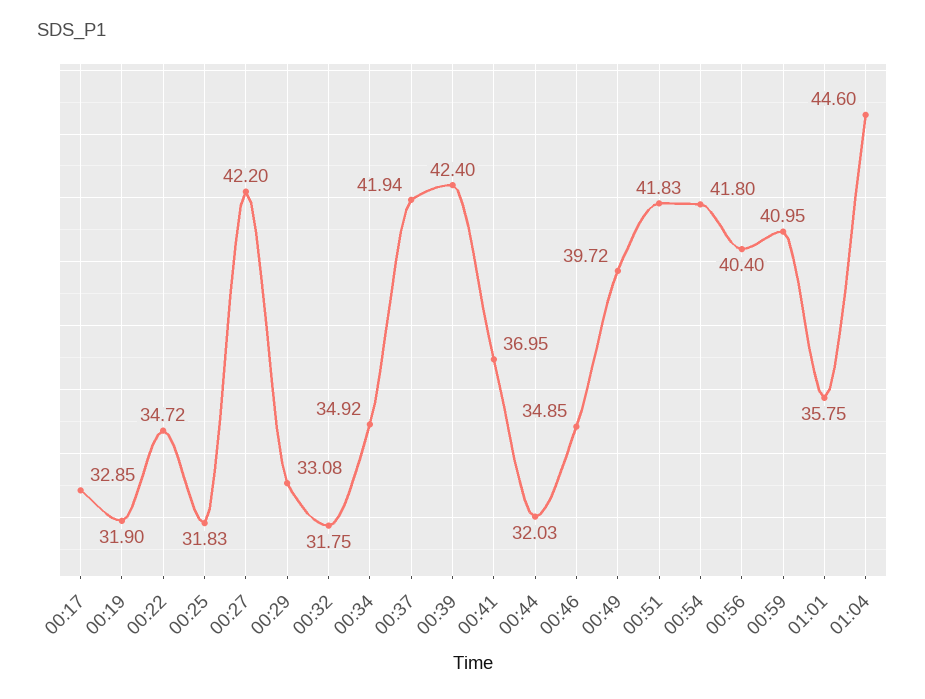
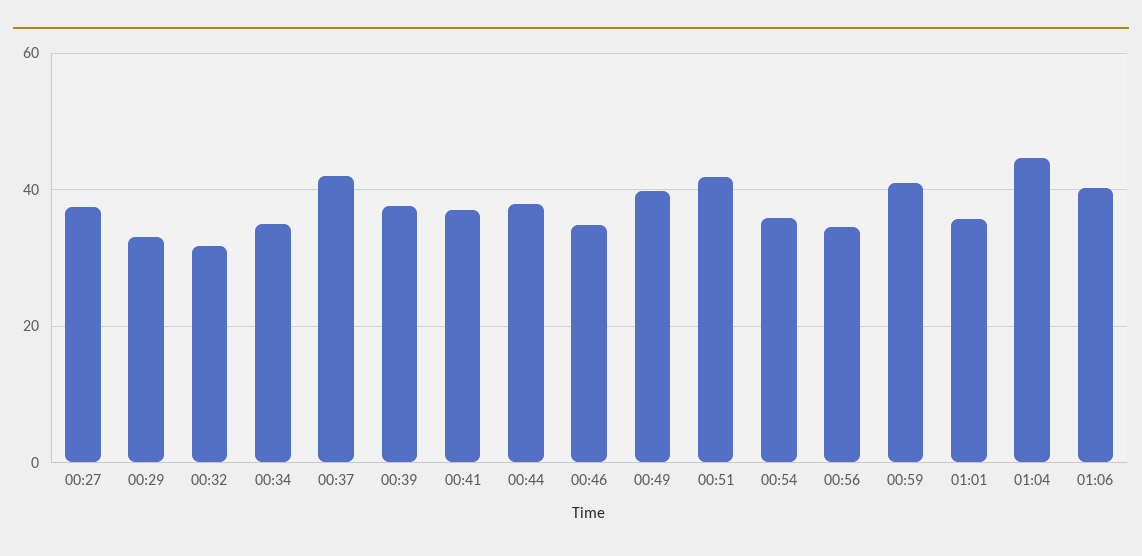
00:17: 32.85 -> none
00:19: 31.9 -> none
00:22: 34.72 -> none
00:25: 31.83 -> none
00:27: 42.2 -> 38
00:39: 42.4 -> 38
00:44: 32.03 -> 38
00:54: 41.8 -> 36
00:56: 40.4 -> 34
01:06: none -> 40

